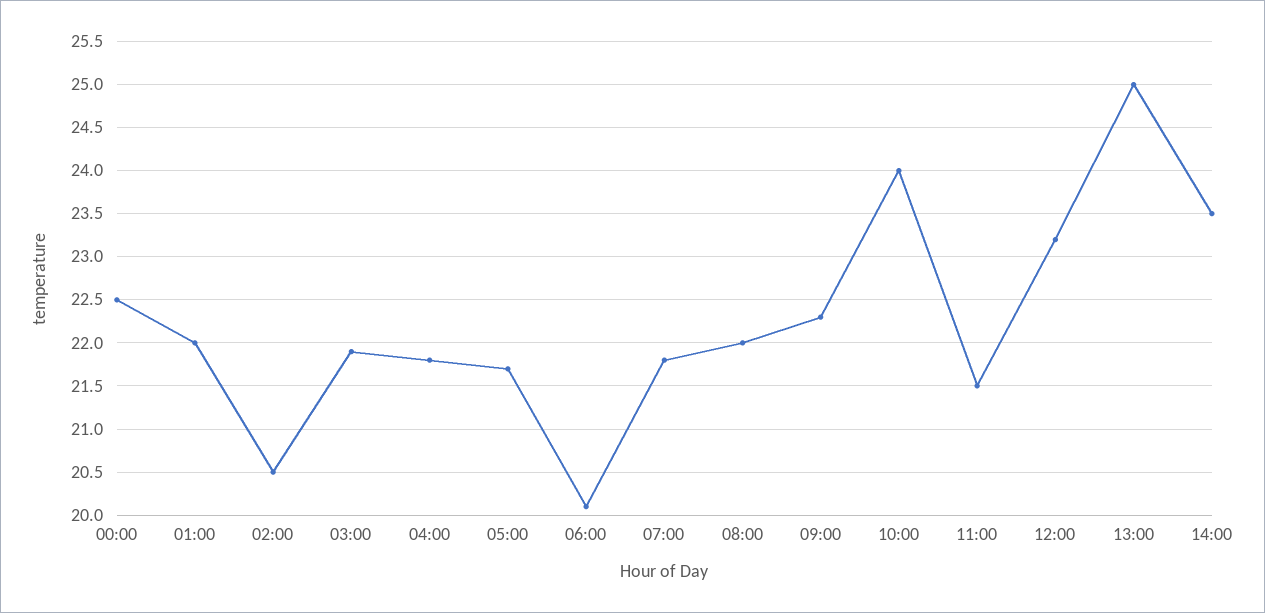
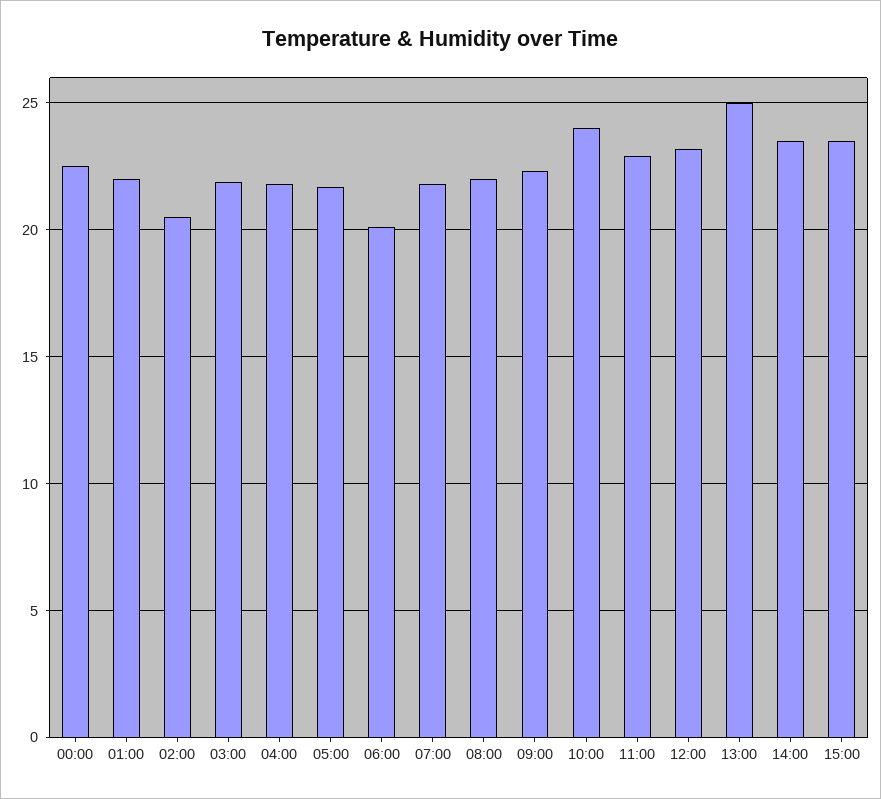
11:00: 21.5 -> 23
15:00: none -> 23.5

